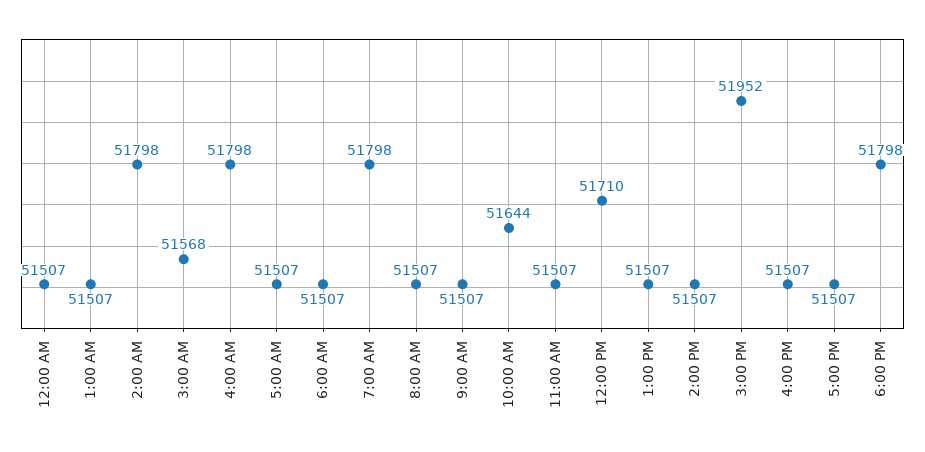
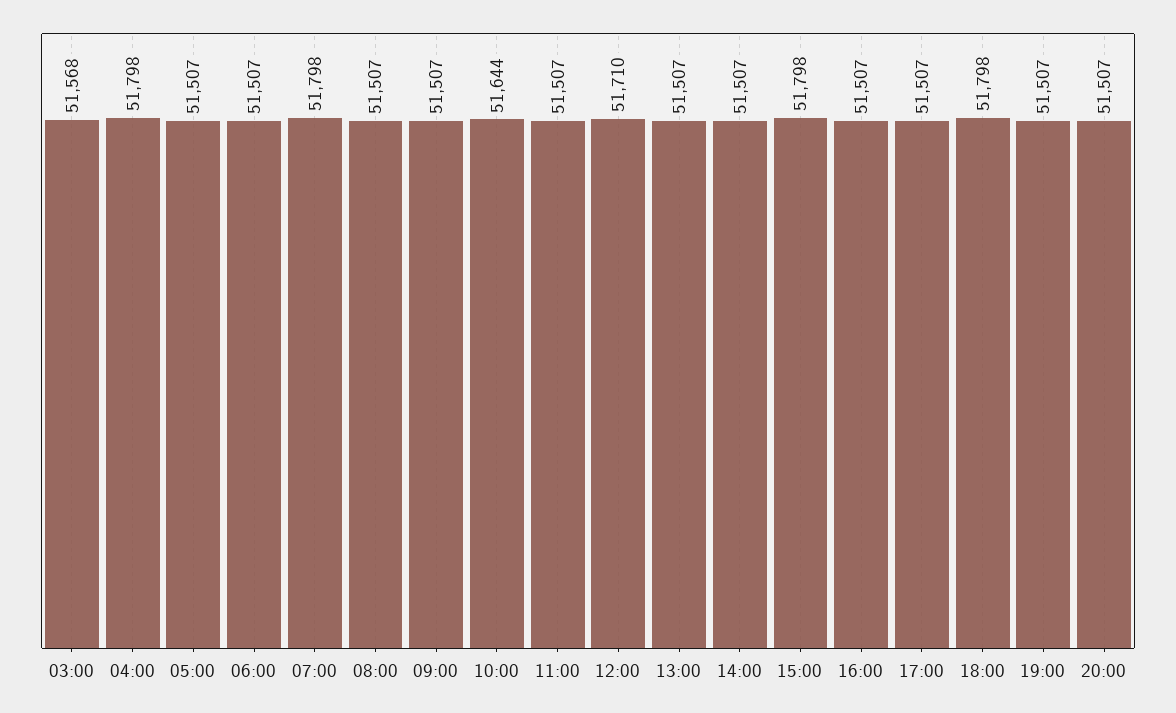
12:00 AM: 51507 -> none
1:00 AM: 51507 -> none
2:00 AM: 51798 -> none
3:00 PM: 51952 -> 51798
19:00: none -> 51507
20:00: none -> 51507

